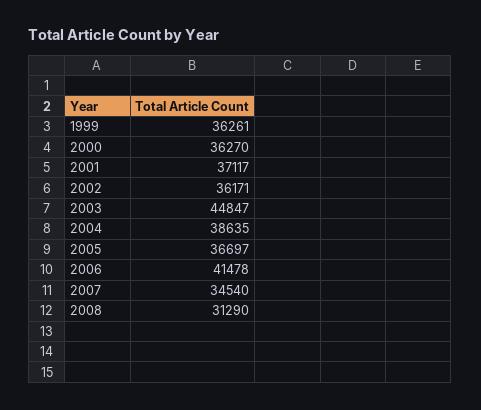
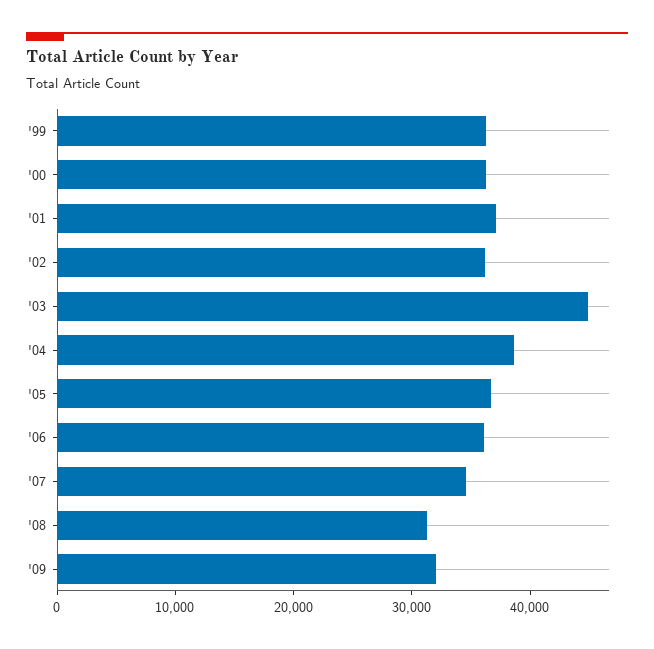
2006: 41478 -> 36000
'09: none -> 32000

